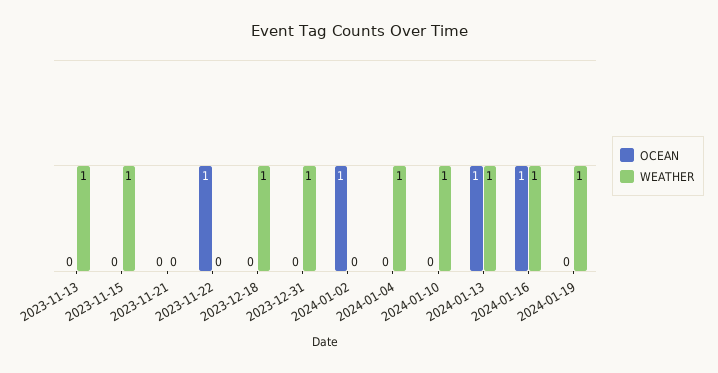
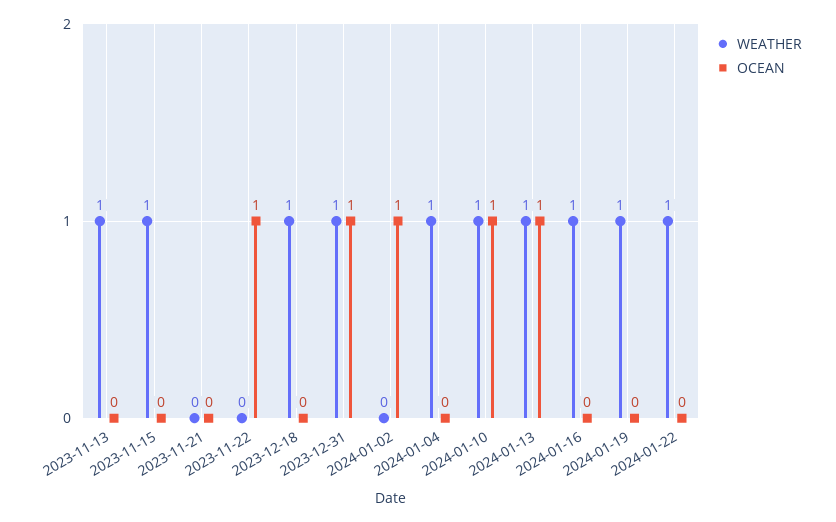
OCEAN, 2023-12-31: 0 -> 1
OCEAN, 2024-01-10: 0 -> 1
OCEAN, 2024-01-16: 1 -> 0
WEATHER, 2024-01-22: none -> 1
OCEAN, 2024-01-22: none -> 0

